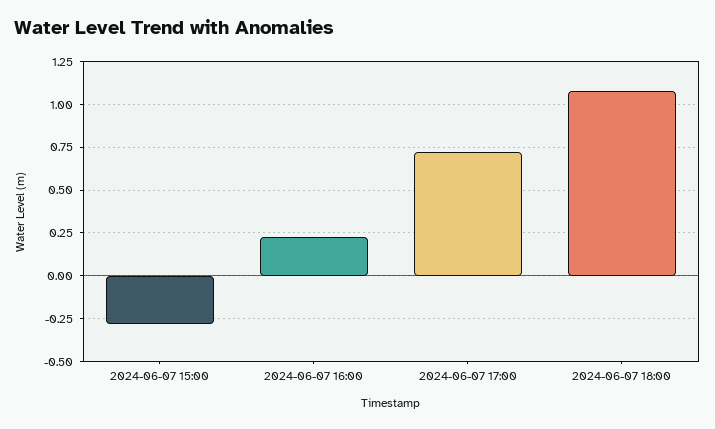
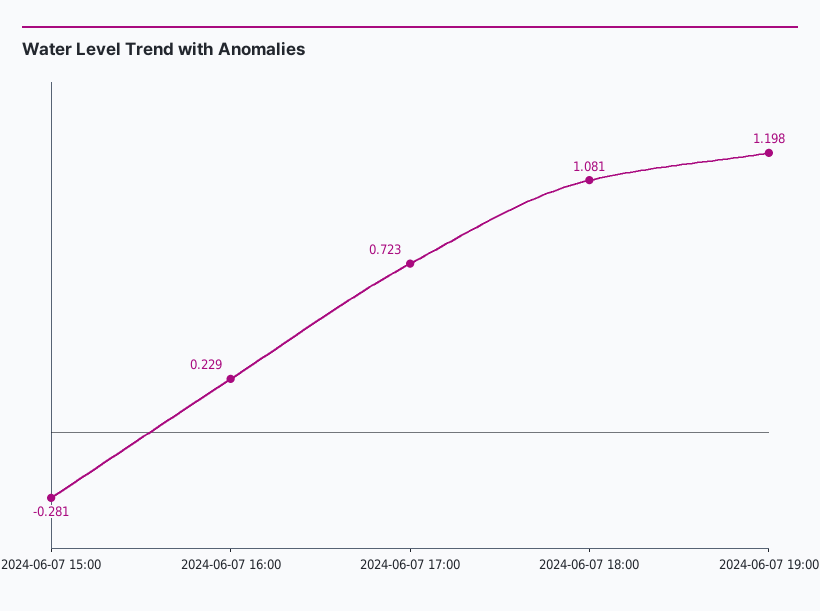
2024-06-07 19:00: none -> 1.198

